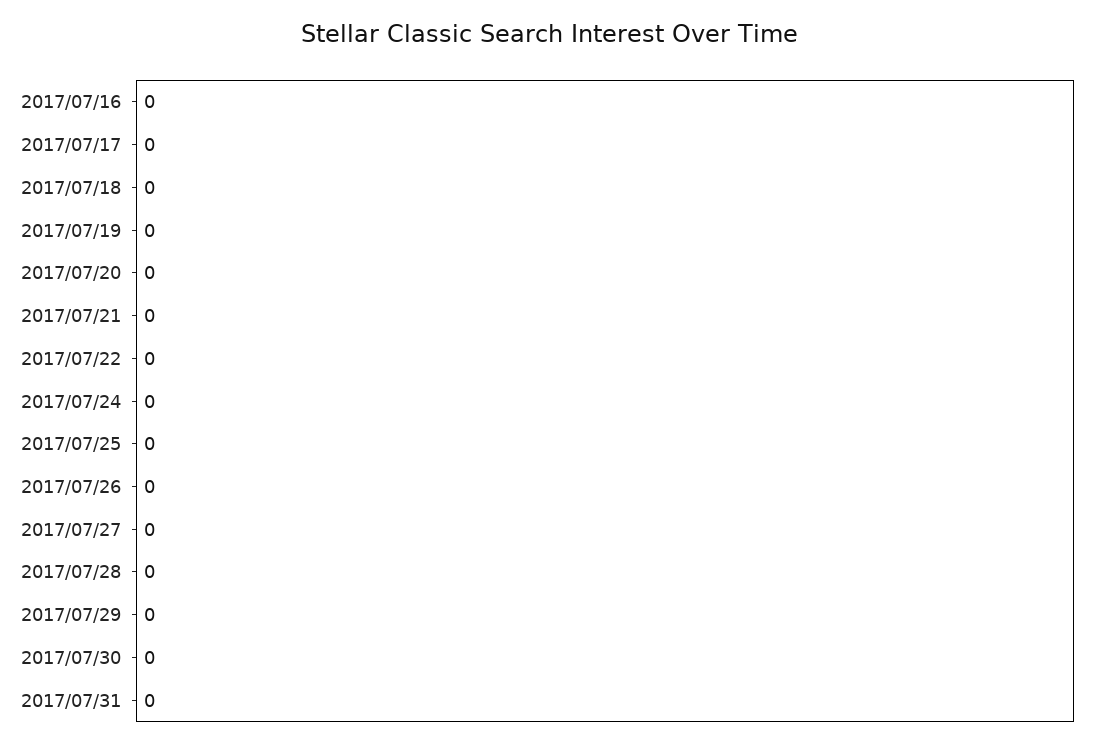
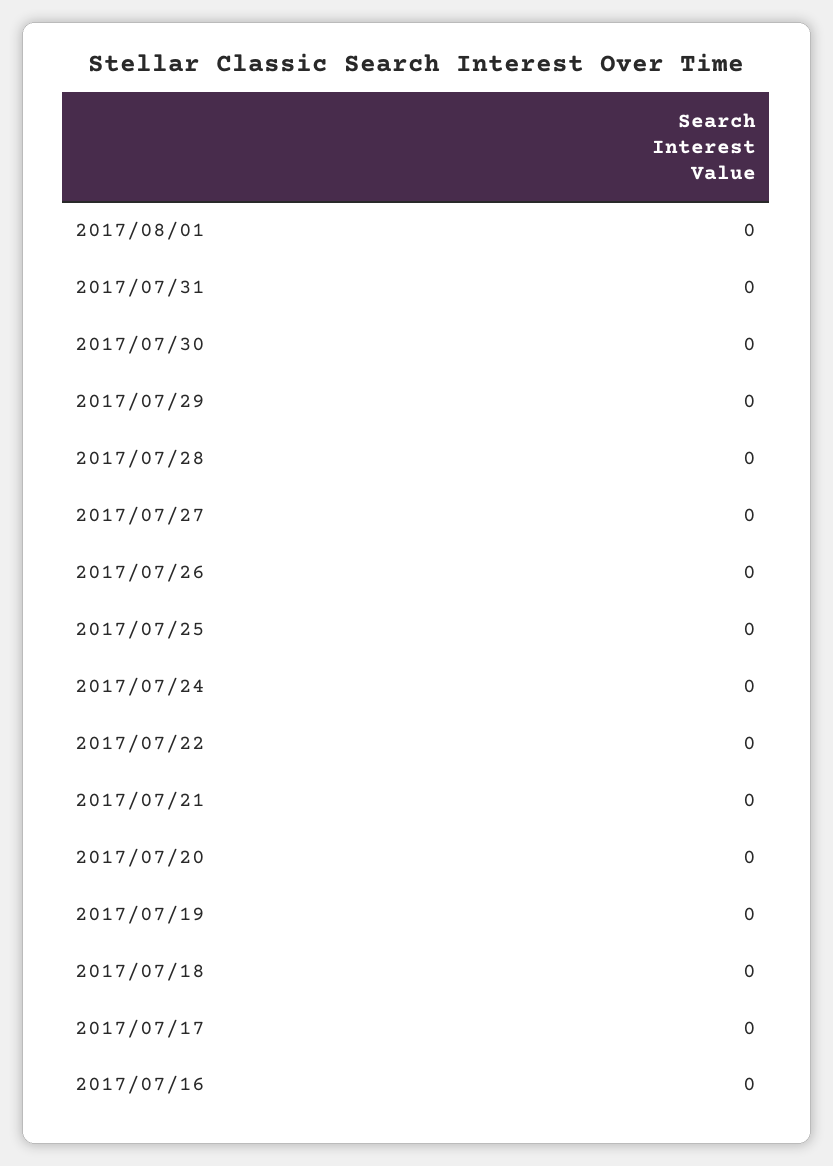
2017/08/01: none -> 0

